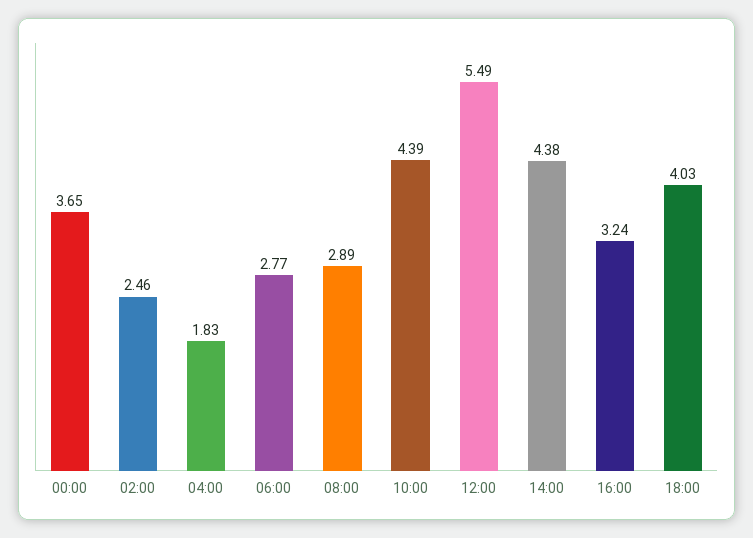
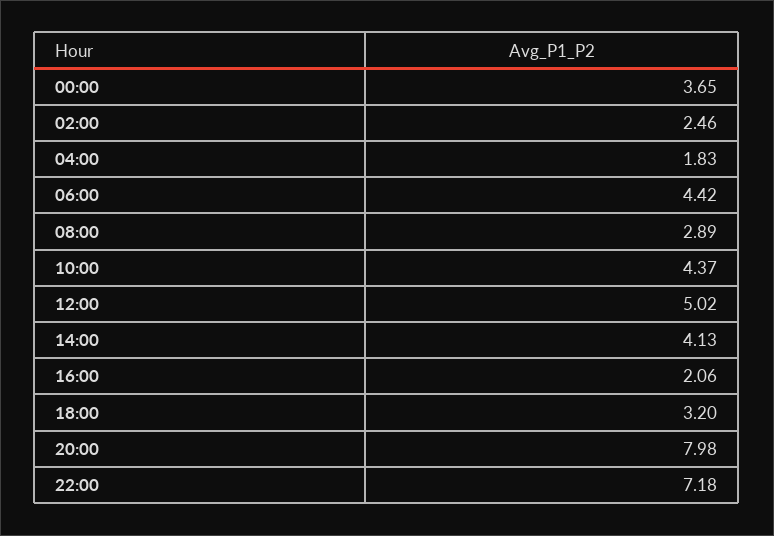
06:00: 2.77 -> 4.42
10:00: 4.39 -> 4.37
12:00: 5.49 -> 5.02
14:00: 4.38 -> 4.13
16:00: 3.24 -> 2.06
18:00: 4.03 -> 3.2
20:00: none -> 7.98
22:00: none -> 7.18

